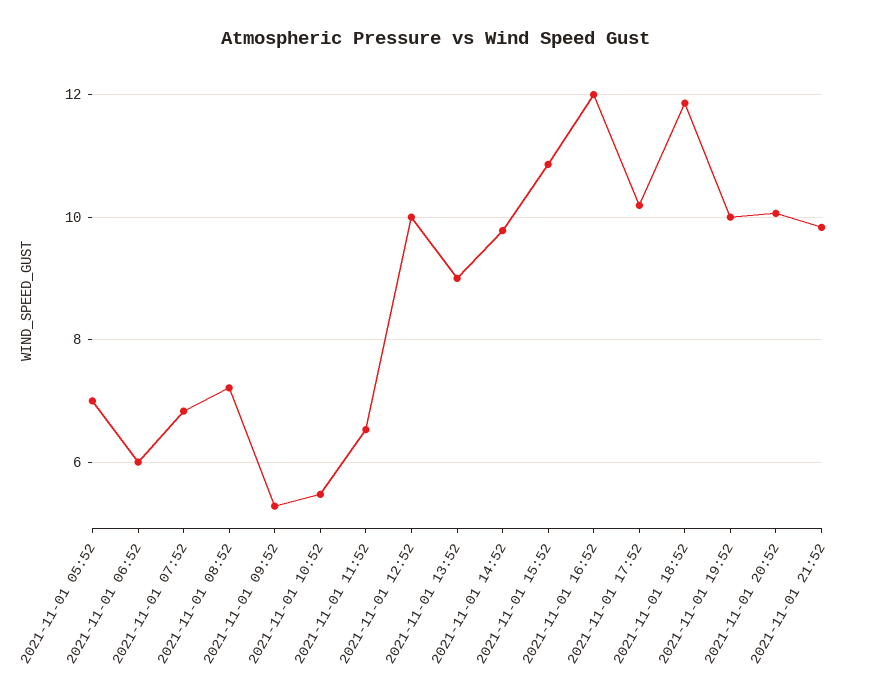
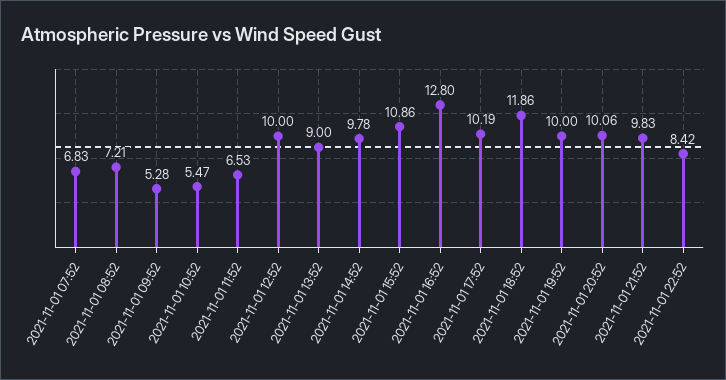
2021-11-01 05:52: 7 -> none
2021-11-01 06:52: 6 -> none
2021-11-01 16:52: 12 -> 12.8
2021-11-01 22:52: none -> 8.42

